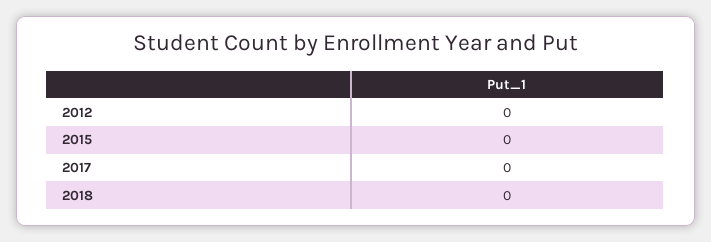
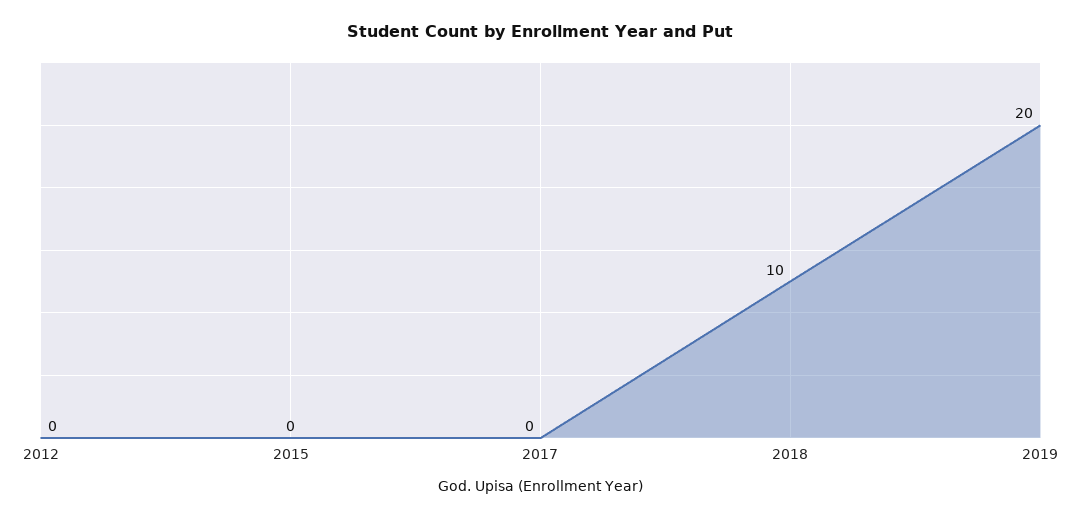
2018: 0 -> 10
2019: none -> 20

